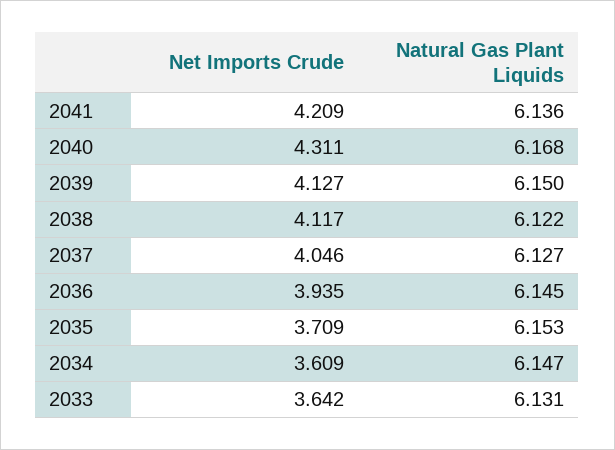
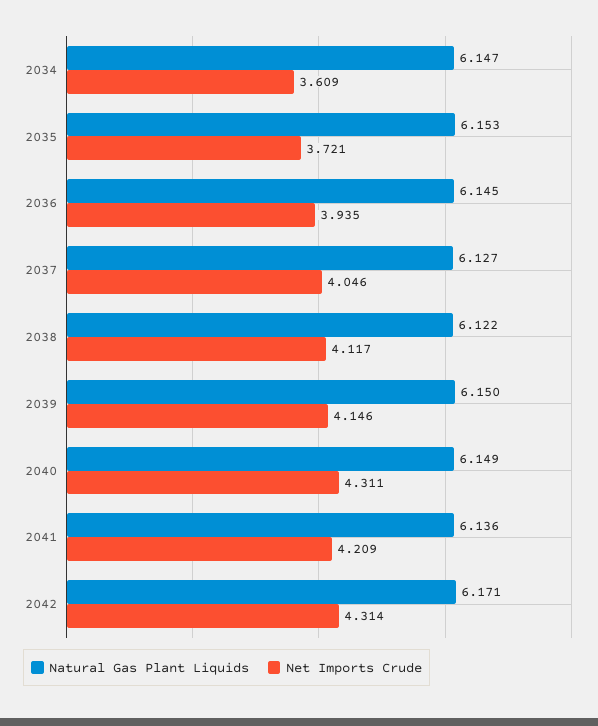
Natural Gas Plant Liquids, 2040: 6.168 -> 6.149
Net Imports Crude, 2039: 4.127 -> 4.146
Net Imports Crude, 2035: 3.709 -> 3.721
Net Imports Crude, 2033: 3.642 -> none
Natural Gas Plant Liquids, 2033: 6.131 -> none
Natural Gas Plant Liquids, 2042: none -> 6.171
Net Imports Crude, 2042: none -> 4.314

